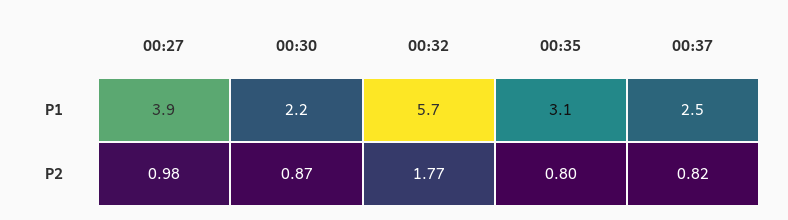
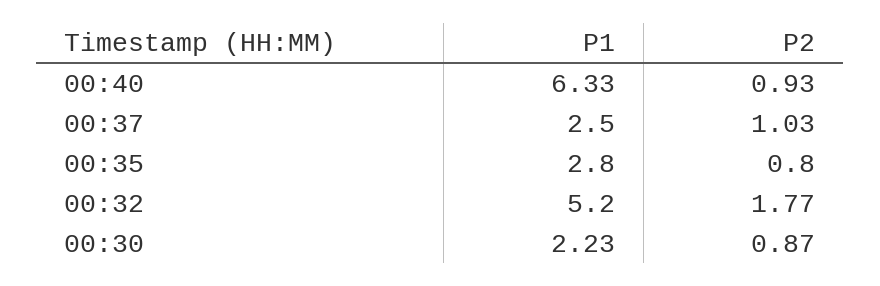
00:27, P1: 3.9 -> none
00:32, P1: 5.7 -> 5.2
00:35, P1: 3.1 -> 2.8
00:27, P2: 0.98 -> none
00:37, P2: 0.82 -> 1.03
00:40, P1: none -> 6.33
00:40, P2: none -> 0.93

